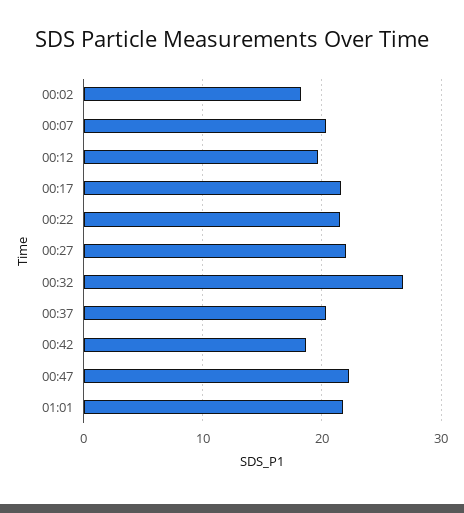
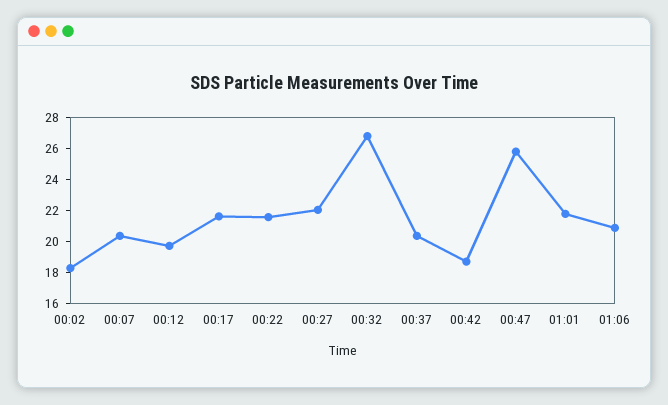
00:47: 22 -> 26
01:06: none -> 21

